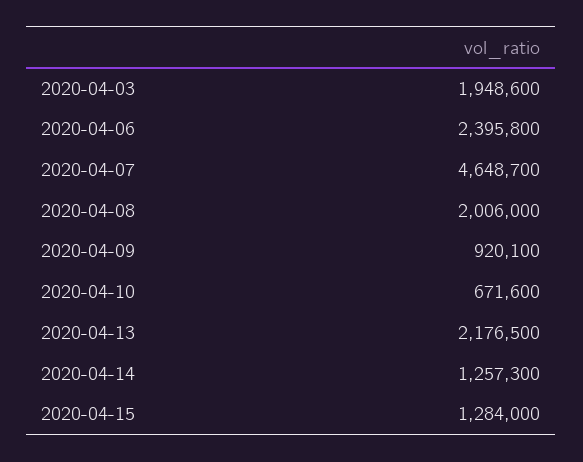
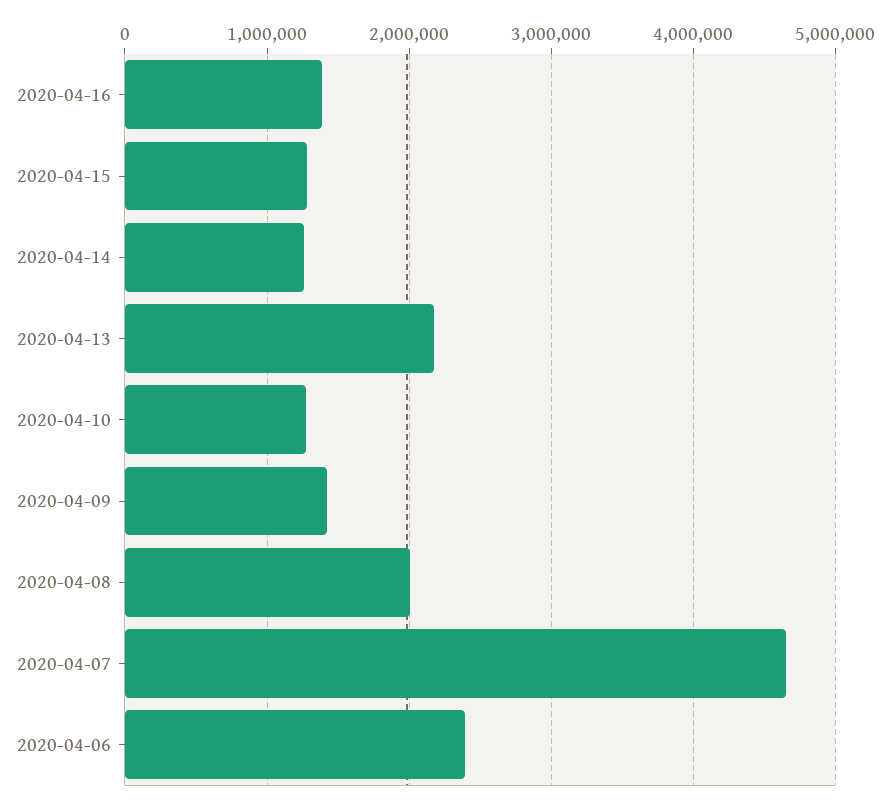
2020-04-03: 1948600 -> none
2020-04-09: 920100 -> 1400000
2020-04-10: 671600 -> 1300000
2020-04-16: none -> 1400000

